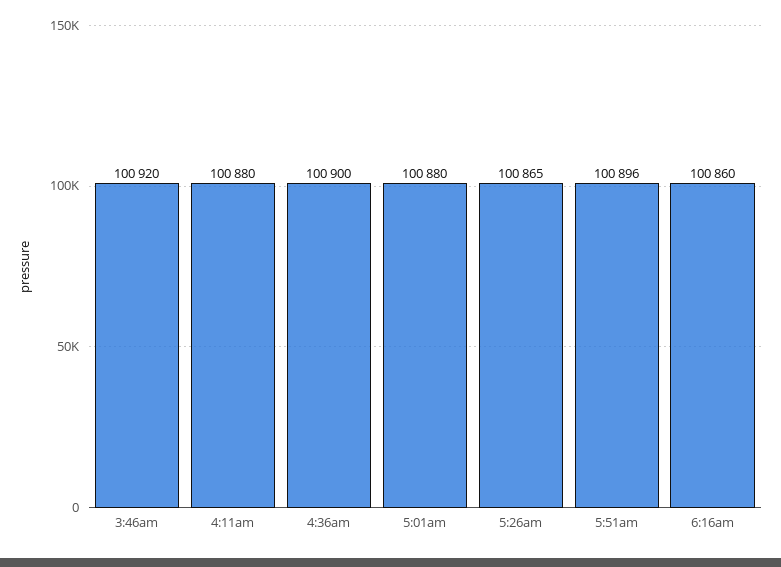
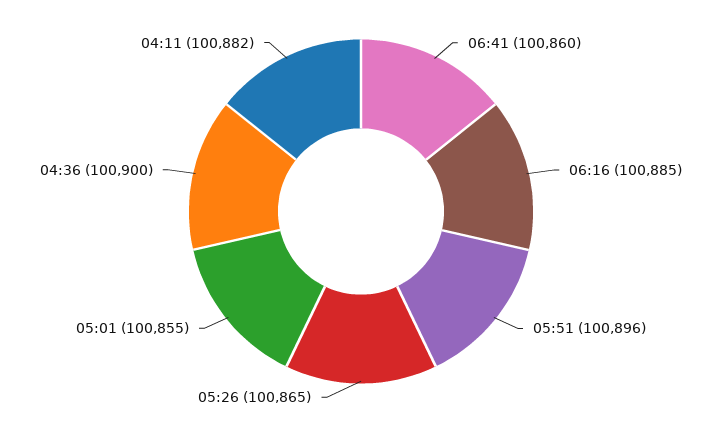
3:46am: 100920 -> none
4:11am: 100880 -> 100882
5:01am: 100880 -> 100855
6:16am: 100860 -> 100885
06:41: none -> 100860

